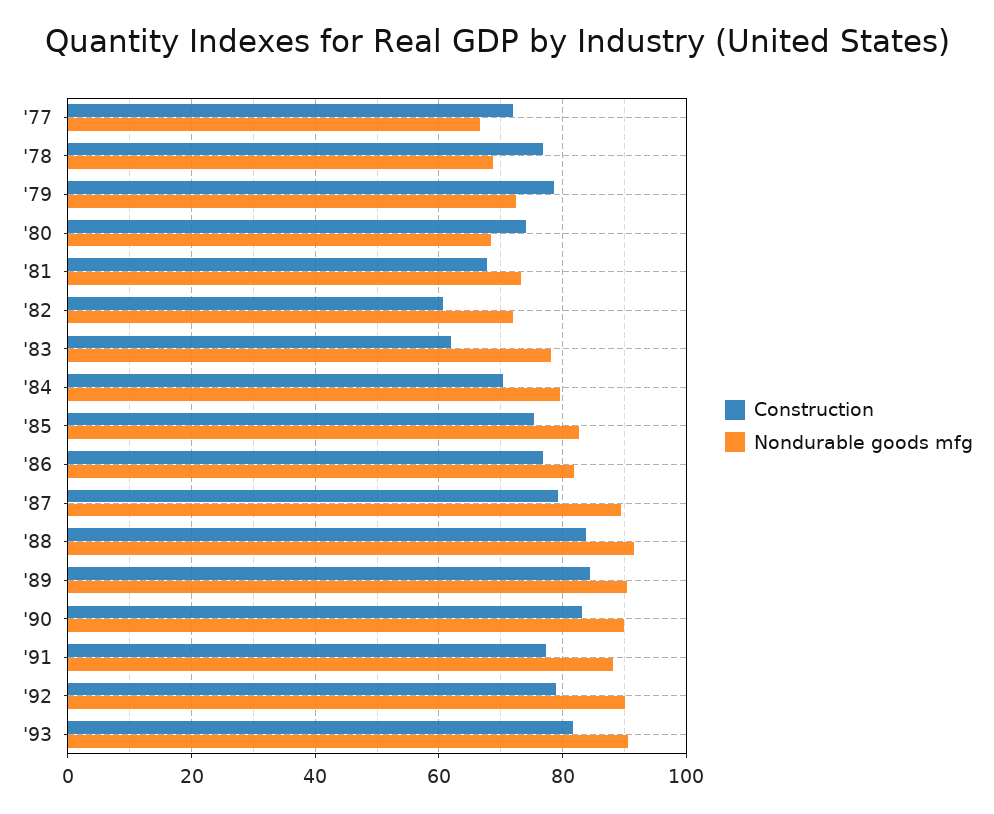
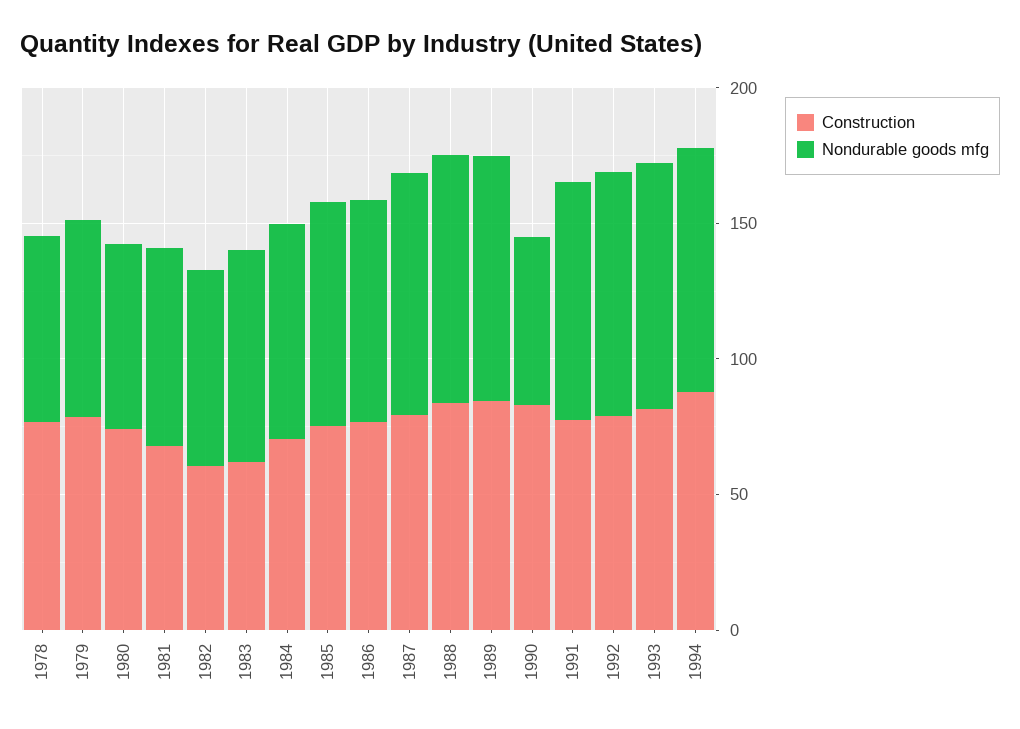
Construction, '77: 72 -> none
Nondurable goods mfg, '77: 66 -> none
Nondurable goods mfg, '90: 90 -> 60
Construction, 1994: none -> 90
Nondurable goods mfg, 1994: none -> 90

